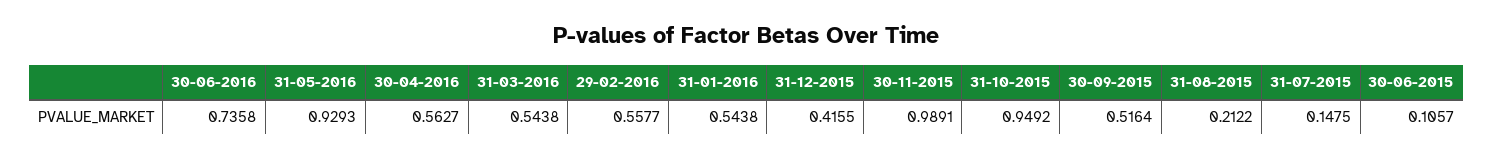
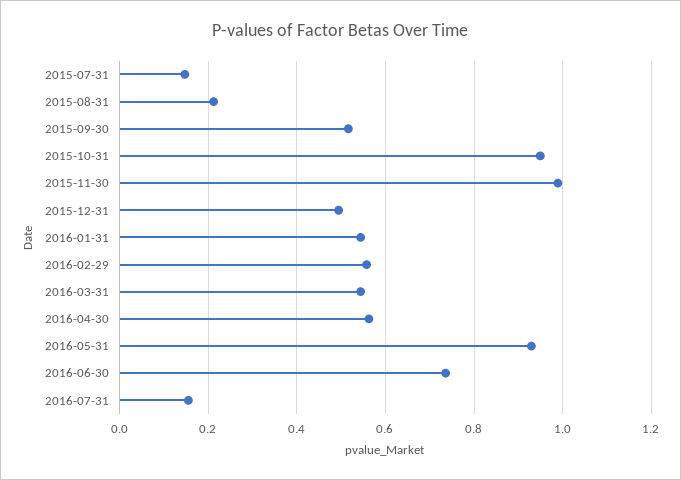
31-12-2015: 0.4155 -> 0.5
30-06-2015: 0.1057 -> none
2016-07-31: none -> 0.16

